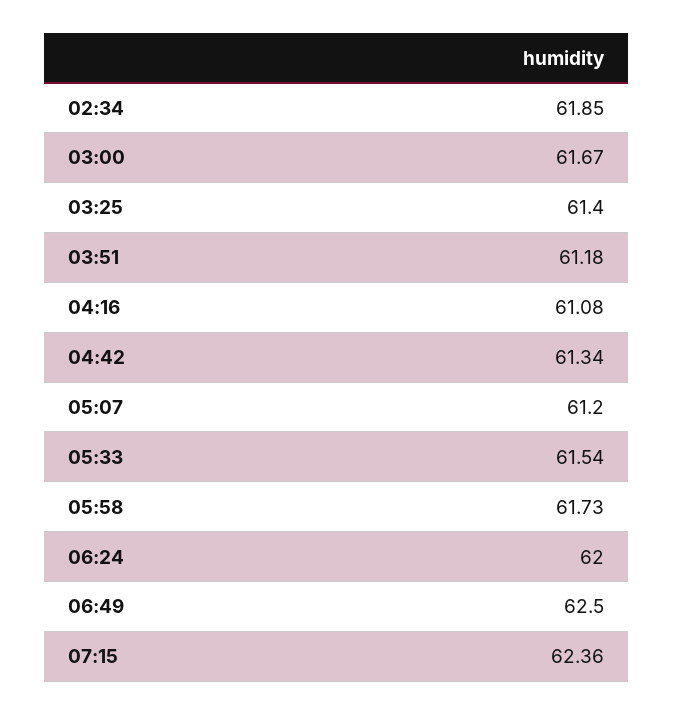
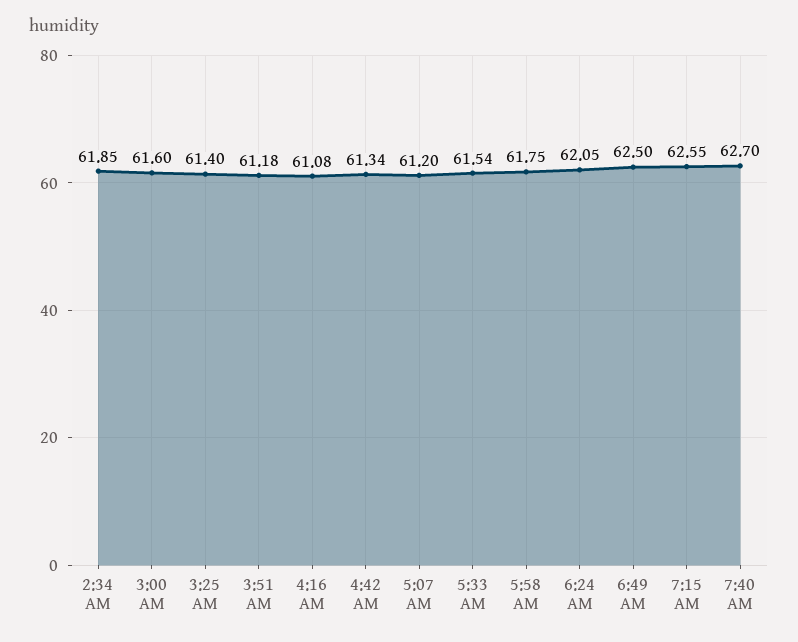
03:00: 61.67 -> 61.6
05:58: 61.73 -> 61.75
06:24: 62 -> 62.05
07:15: 62.36 -> 62.55
7:40 AM: none -> 62.7

